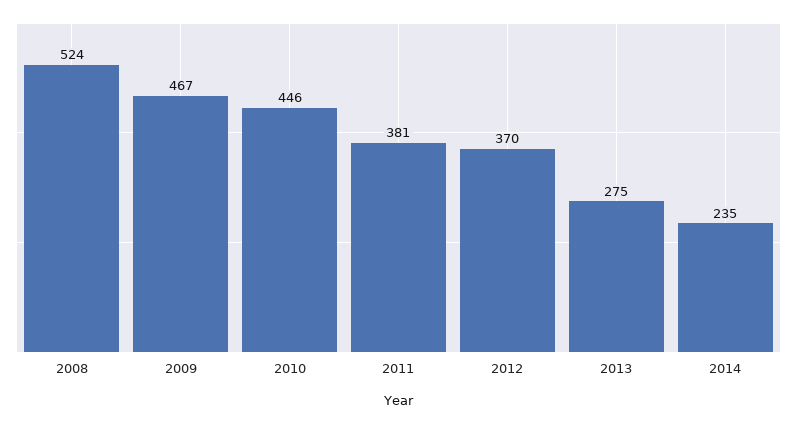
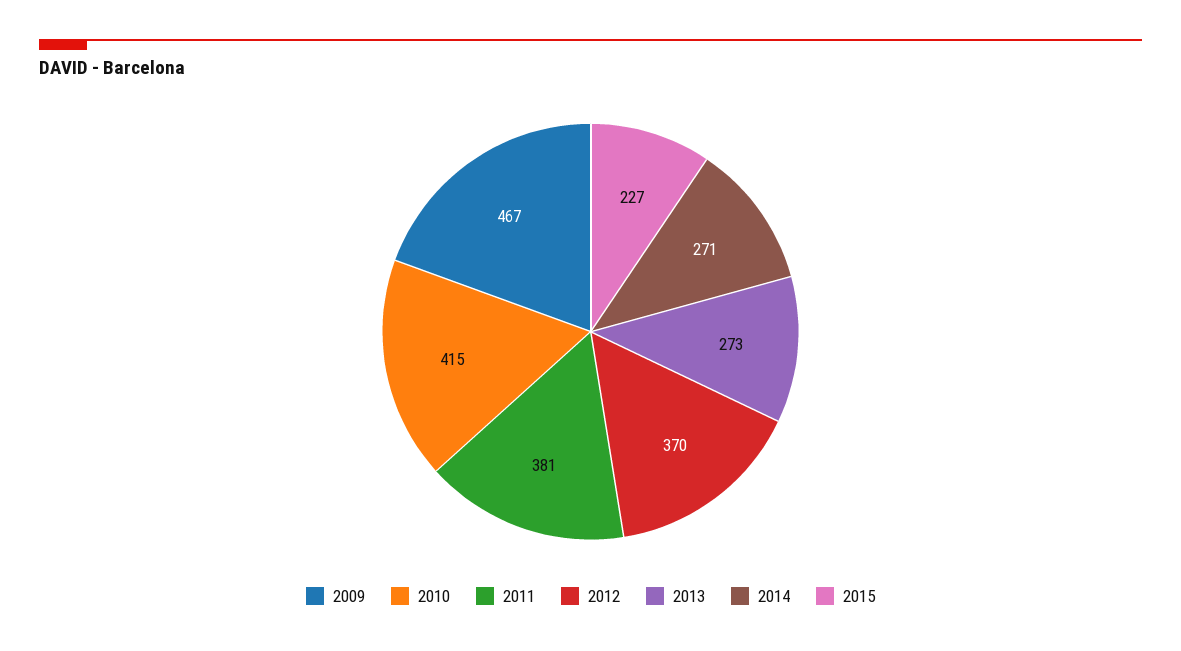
2008: 524 -> none
2010: 446 -> 415
2013: 275 -> 273
2014: 235 -> 271
2015: none -> 227

